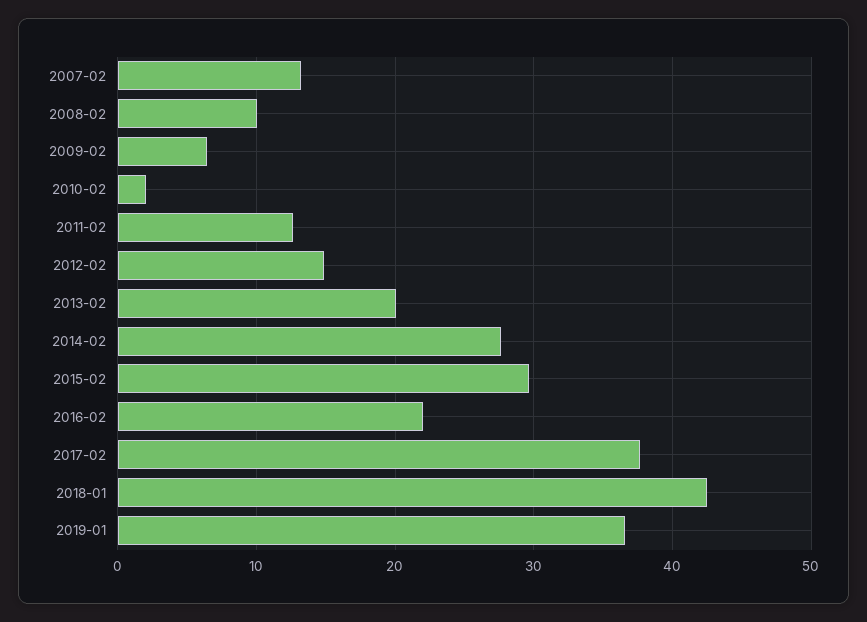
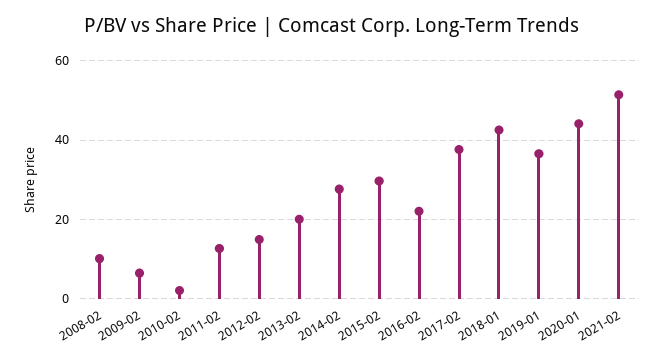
2007-02: 13 -> none
2020-01: none -> 44
2021-02: none -> 52

